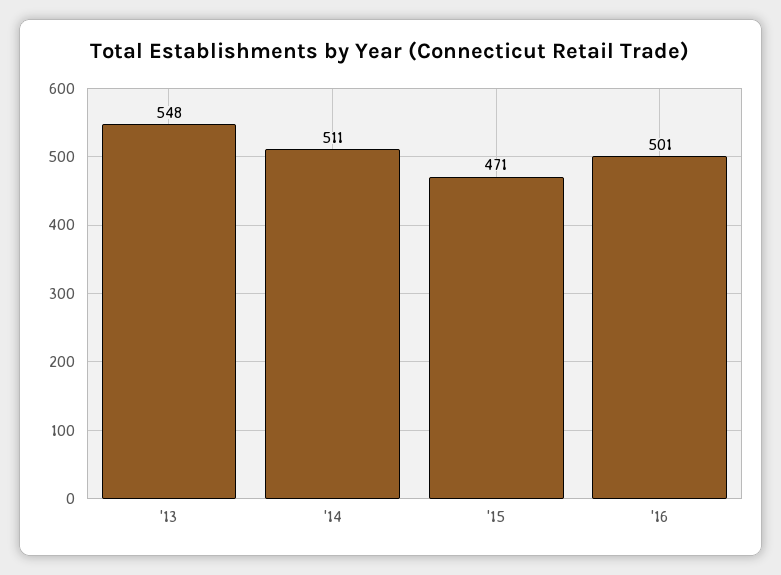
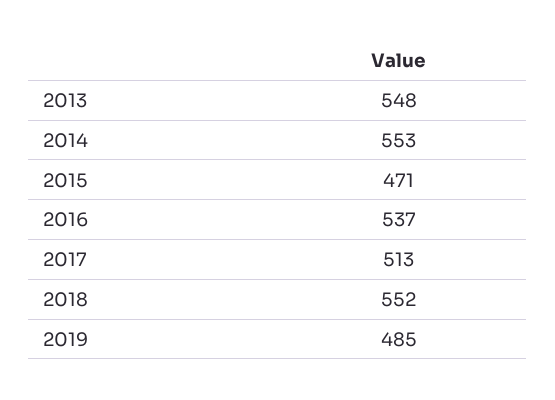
'14: 511 -> 553
'16: 501 -> 537
2017: none -> 513
2018: none -> 552
2019: none -> 485

